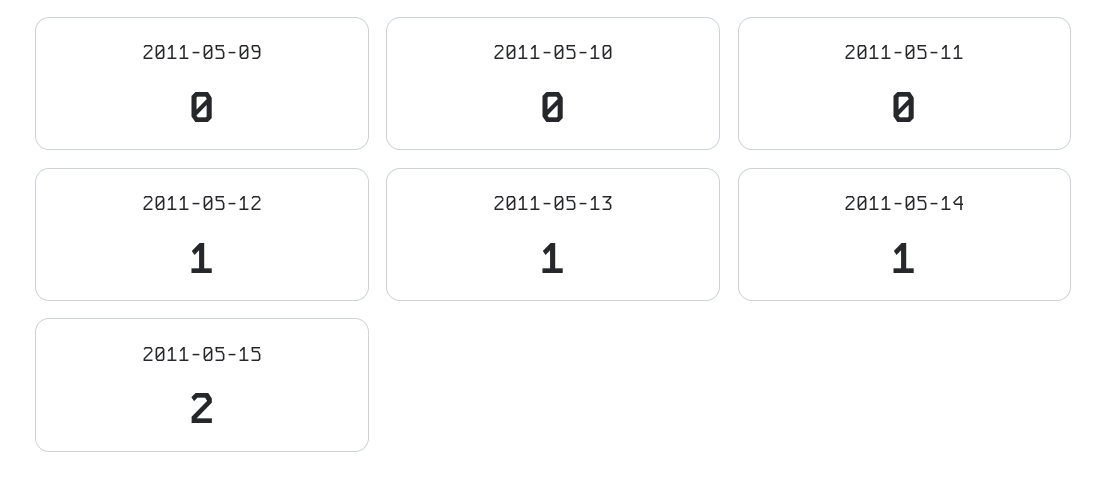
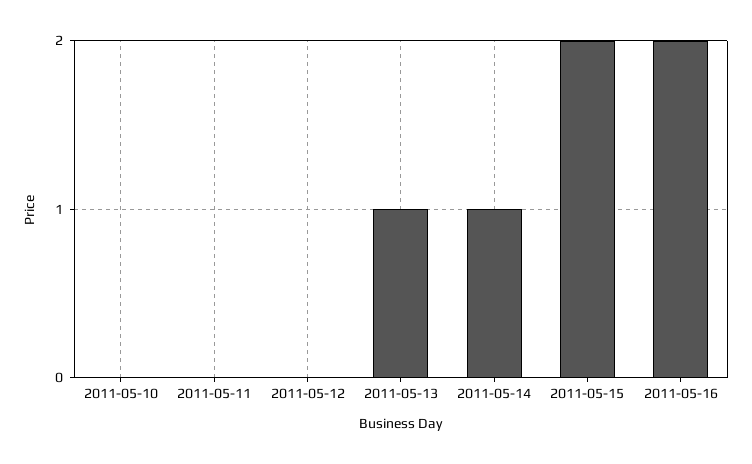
2011-05-09: 0 -> none
2011-05-12: 1 -> 0
2011-05-16: none -> 2

